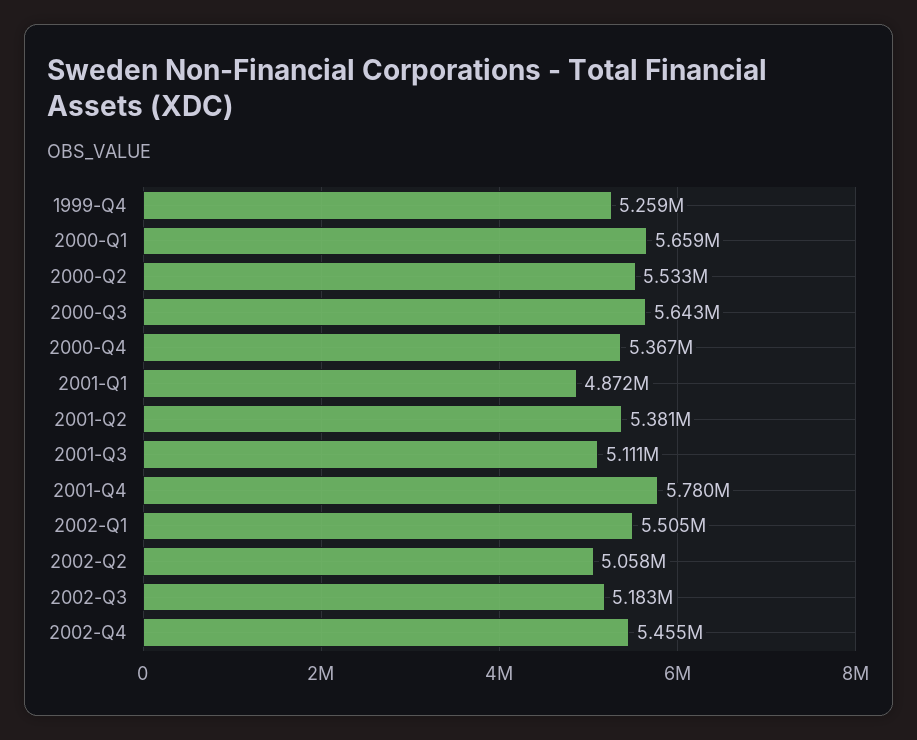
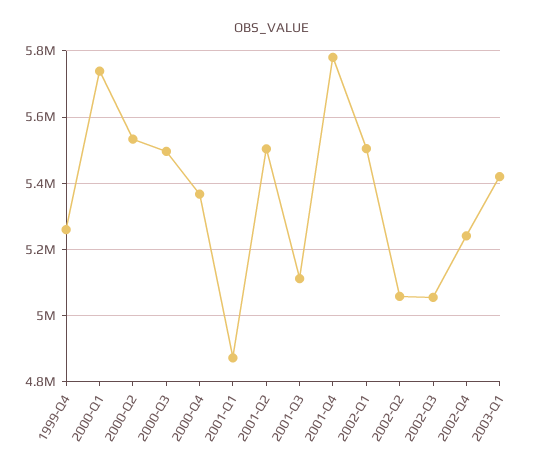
2000-Q1: 5659000 -> 5740000
2000-Q3: 5643000 -> 5500000
2001-Q2: 5381000 -> 5500000
2002-Q3: 5183000 -> 5060000
2002-Q4: 5455000 -> 5240000
2003-Q1: none -> 5420000

